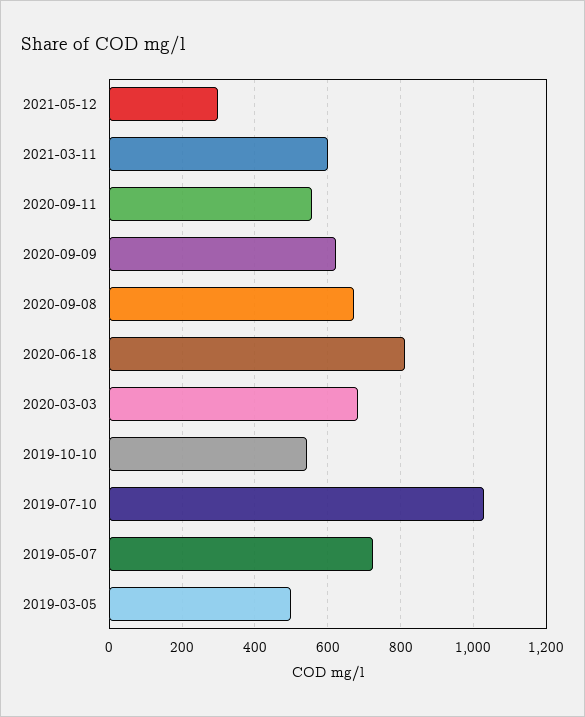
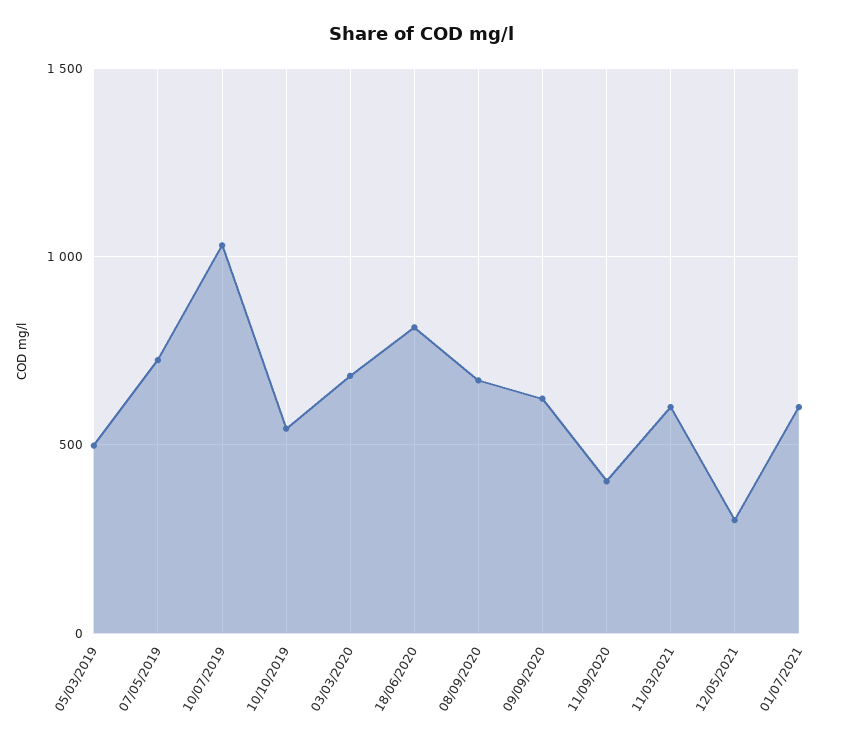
2020-09-11: 560 -> 400
01/07/2021: none -> 600

